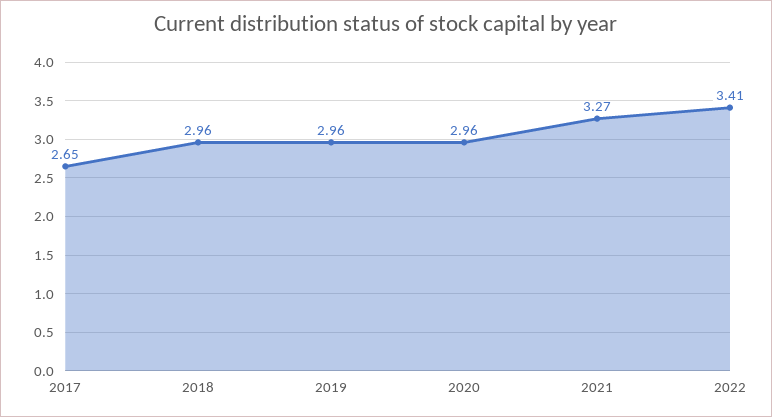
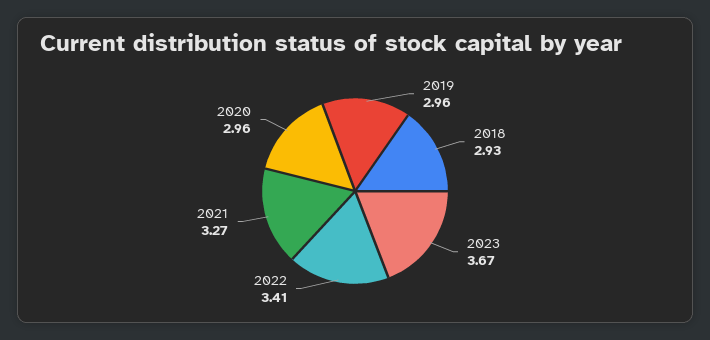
2017: 2.65 -> none
2018: 2.96 -> 2.93
2023: none -> 3.67

